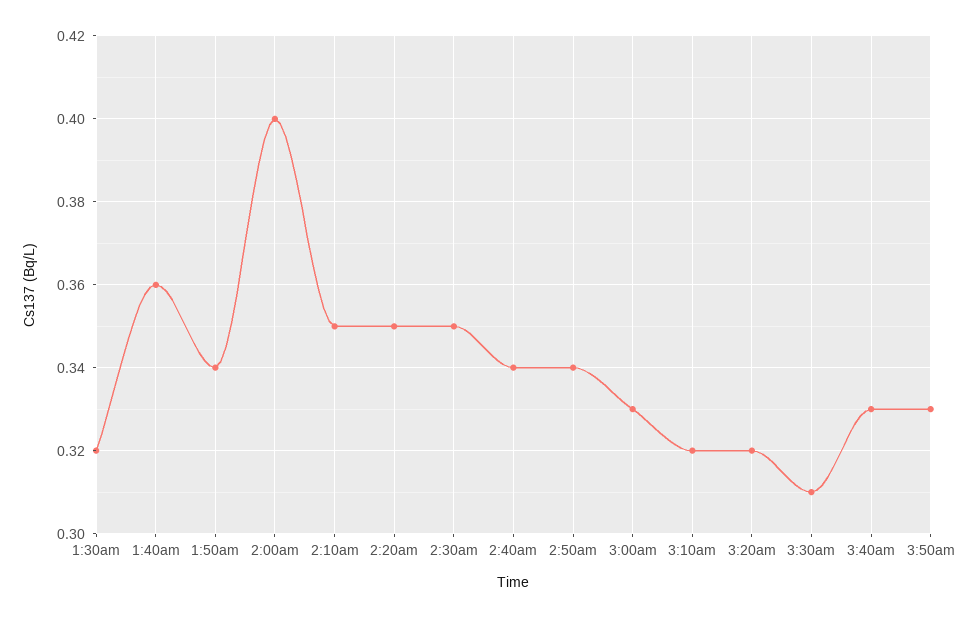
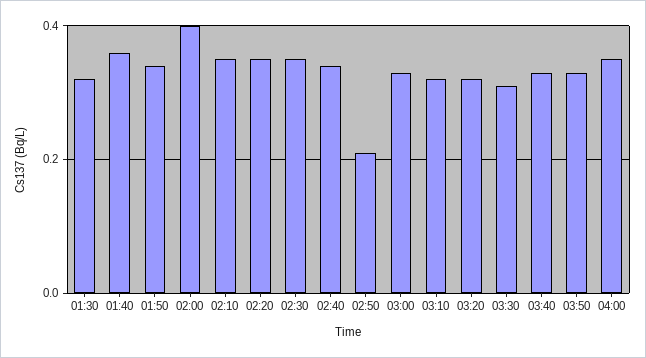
2:50am: 0.34 -> 0.2
04:00: none -> 0.35

